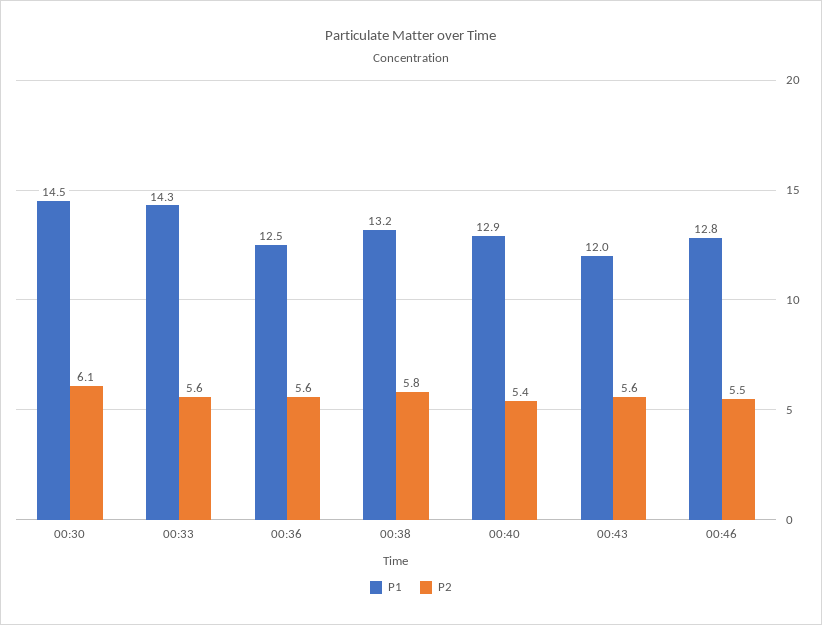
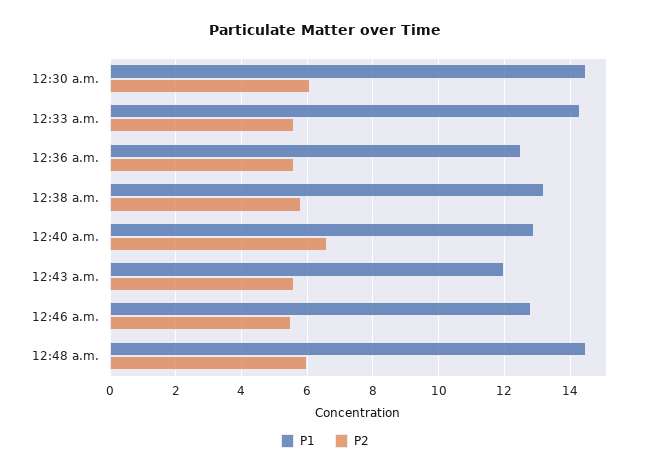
P2, 00:40: 5.4 -> 6.5
P1, 12:48 a.m.: none -> 14.5
P2, 12:48 a.m.: none -> 6

